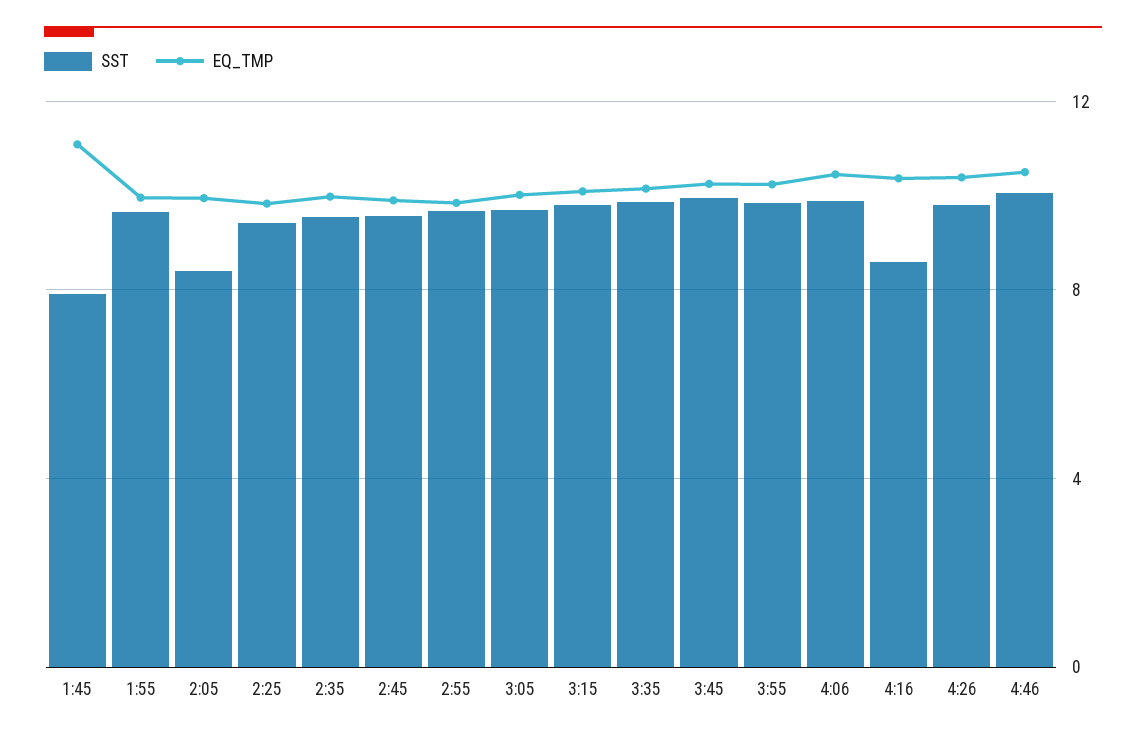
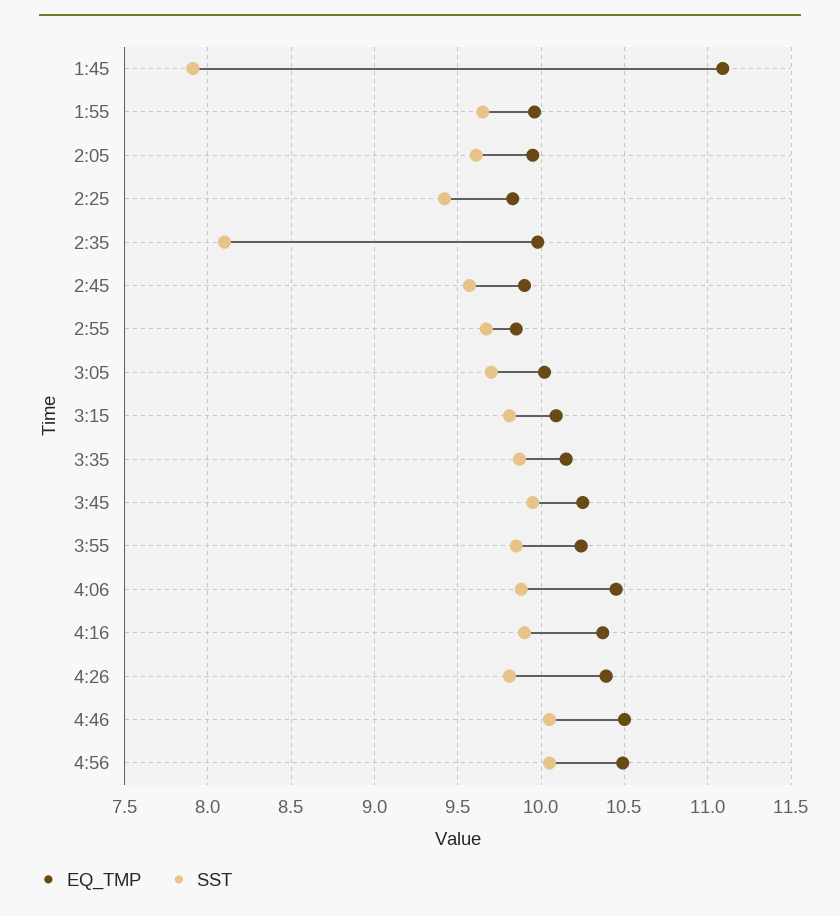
SST, 2:05: 8.5 -> 9.6
SST, 2:35: 9.5 -> 8.1
SST, 4:16: 8.5 -> 9.9
EQ_TMP, 4:56: none -> 10.5
SST, 4:56: none -> 10.05

